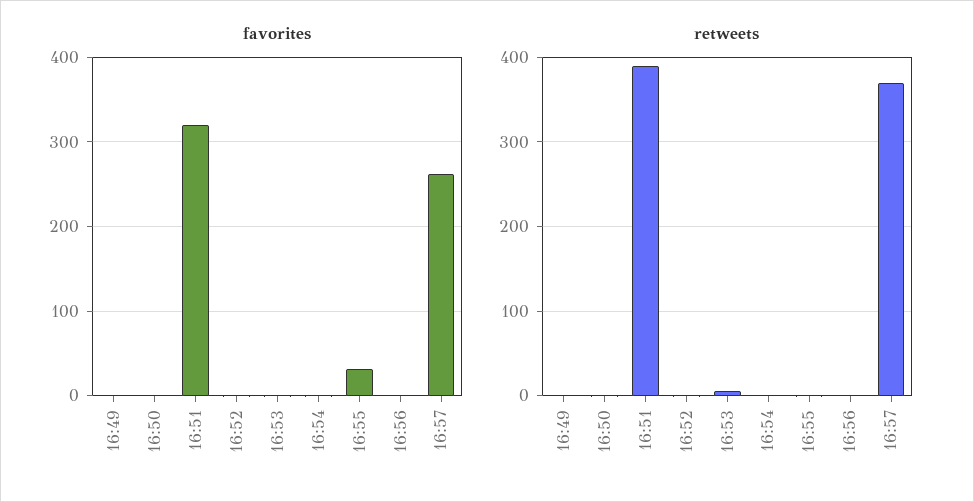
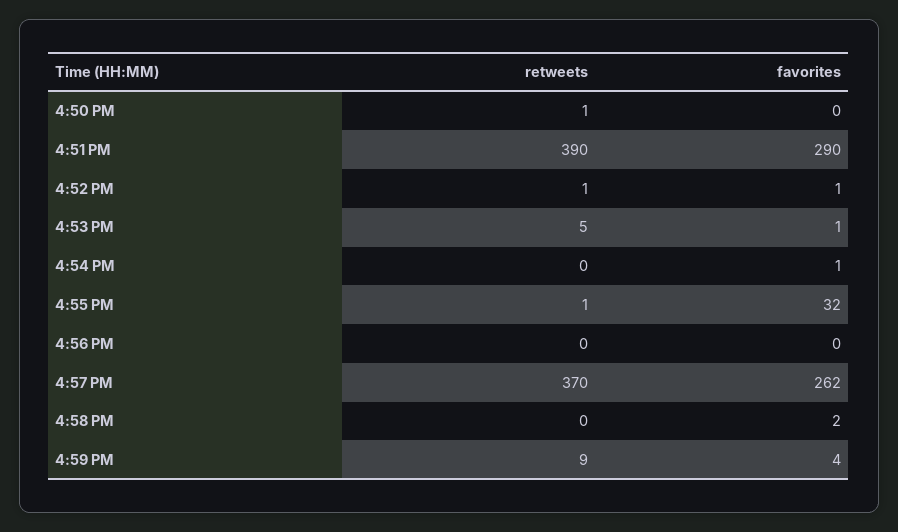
favorites, 16:49: 0 -> none
favorites, 16:51: 320 -> 290
retweets, 16:49: 0 -> none
retweets, 4:58 PM: none -> 0
favorites, 4:58 PM: none -> 2
retweets, 4:59 PM: none -> 9
favorites, 4:59 PM: none -> 4

